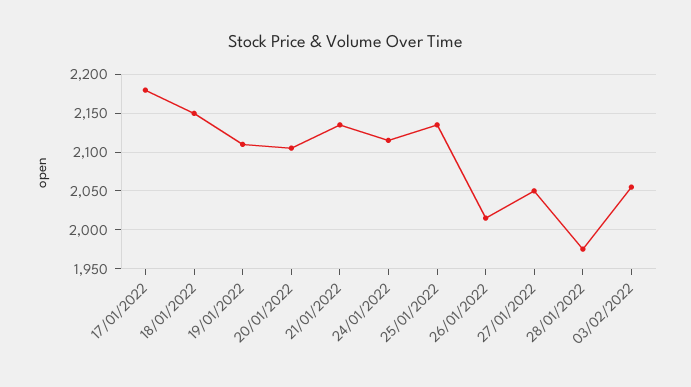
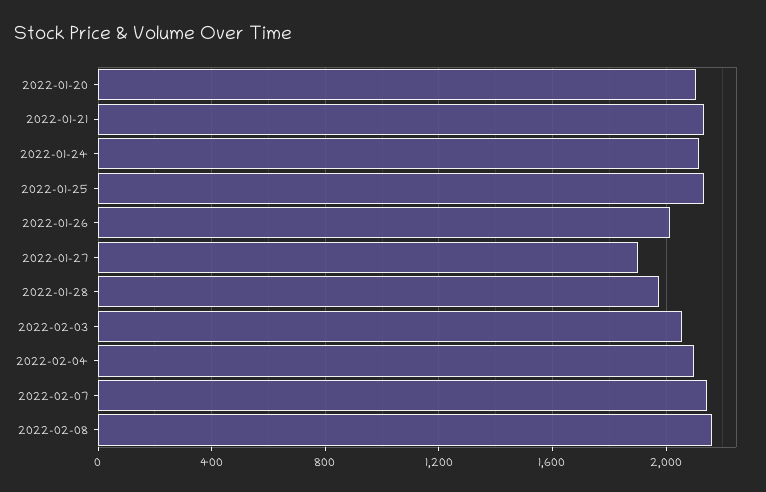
17/01/2022: 2180 -> none
18/01/2022: 2150 -> none
19/01/2022: 2110 -> none
27/01/2022: 2050 -> 1900
2022-02-04: none -> 2100
2022-02-07: none -> 2150
2022-02-08: none -> 2150

